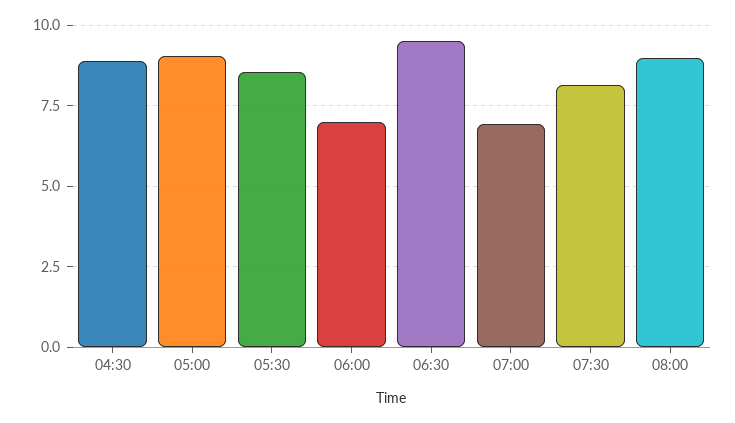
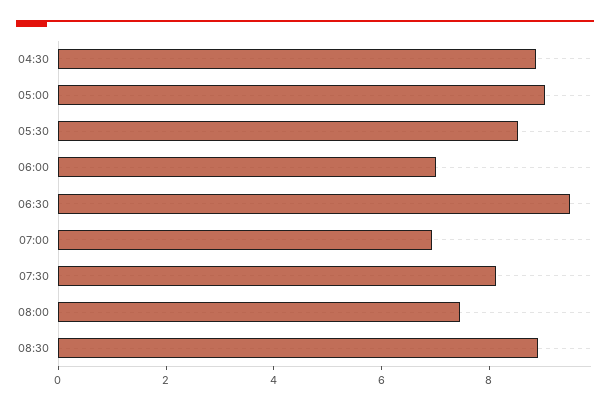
08:00: 9 -> 7.5
08:30: none -> 9

